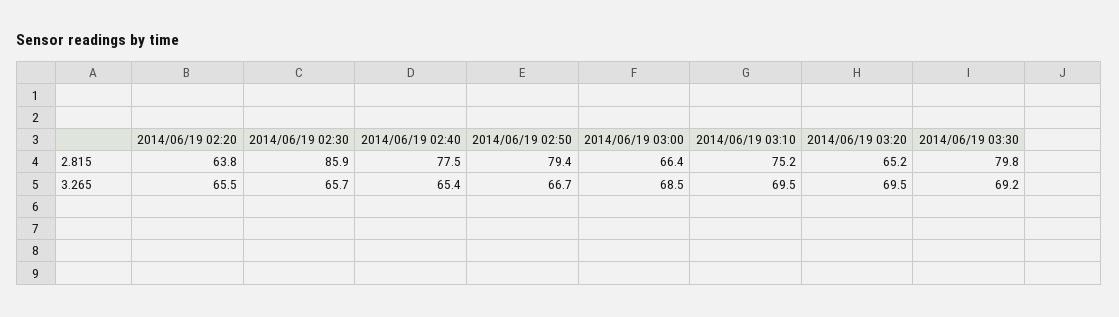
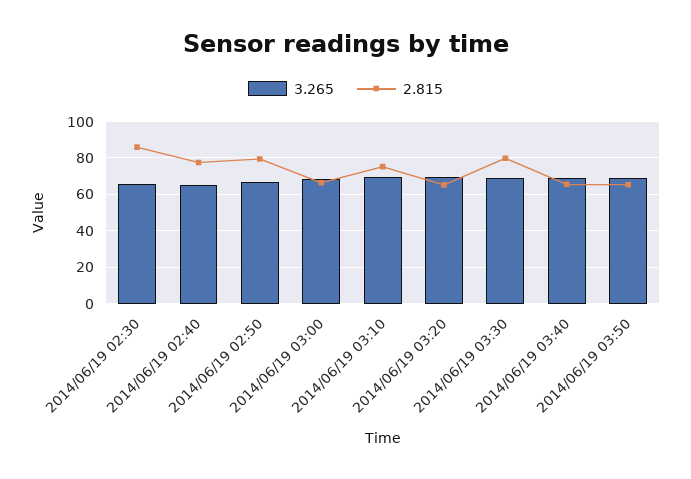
2.815, 2014/06/19 02:20: 63.8 -> none
3.265, 2014/06/19 02:20: 65.5 -> none
3.265, 2014/06/19 03:40: none -> 70
2.815, 2014/06/19 03:40: none -> 65
3.265, 2014/06/19 03:50: none -> 70
2.815, 2014/06/19 03:50: none -> 65

